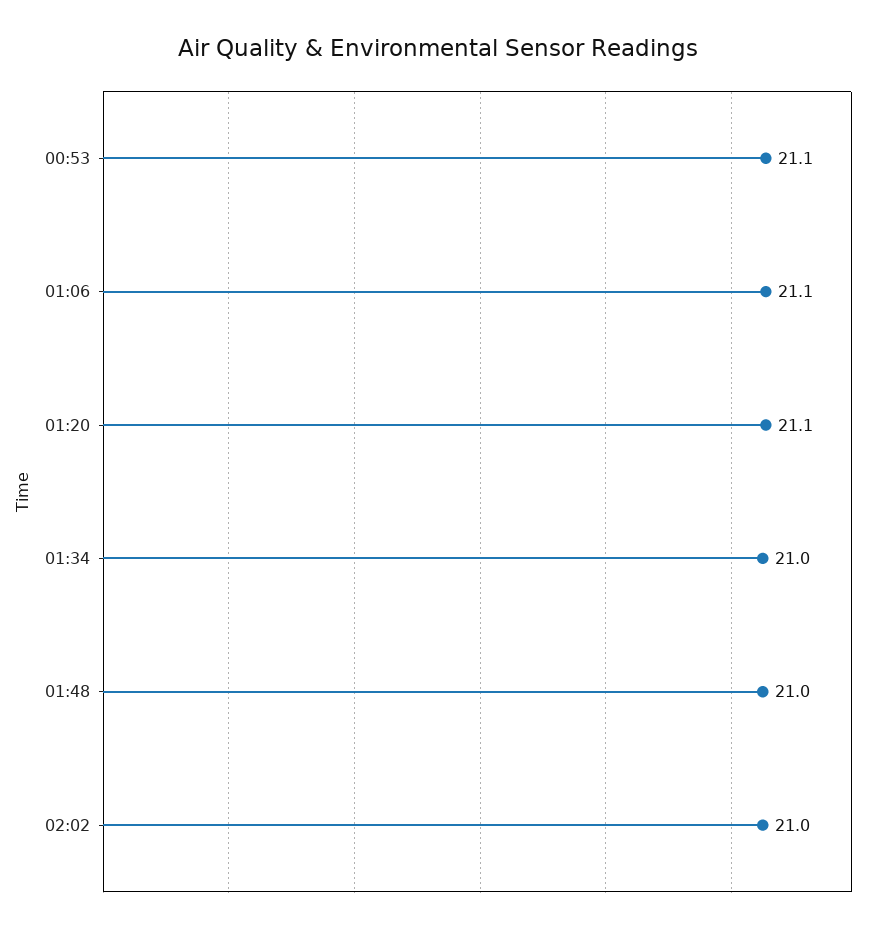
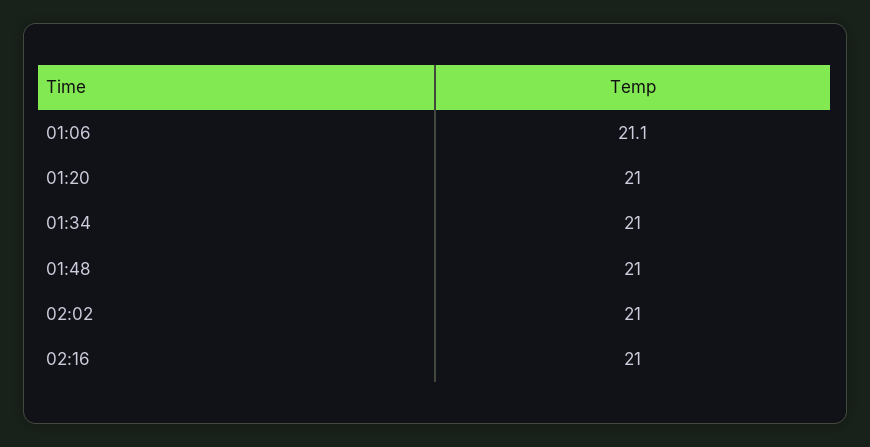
00:53: 21.1 -> none
01:20: 21.1 -> 21
02:16: none -> 21

